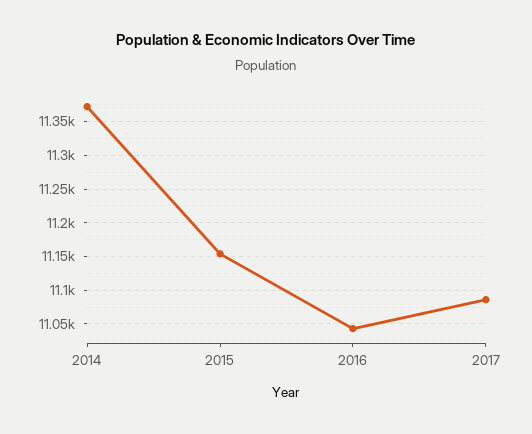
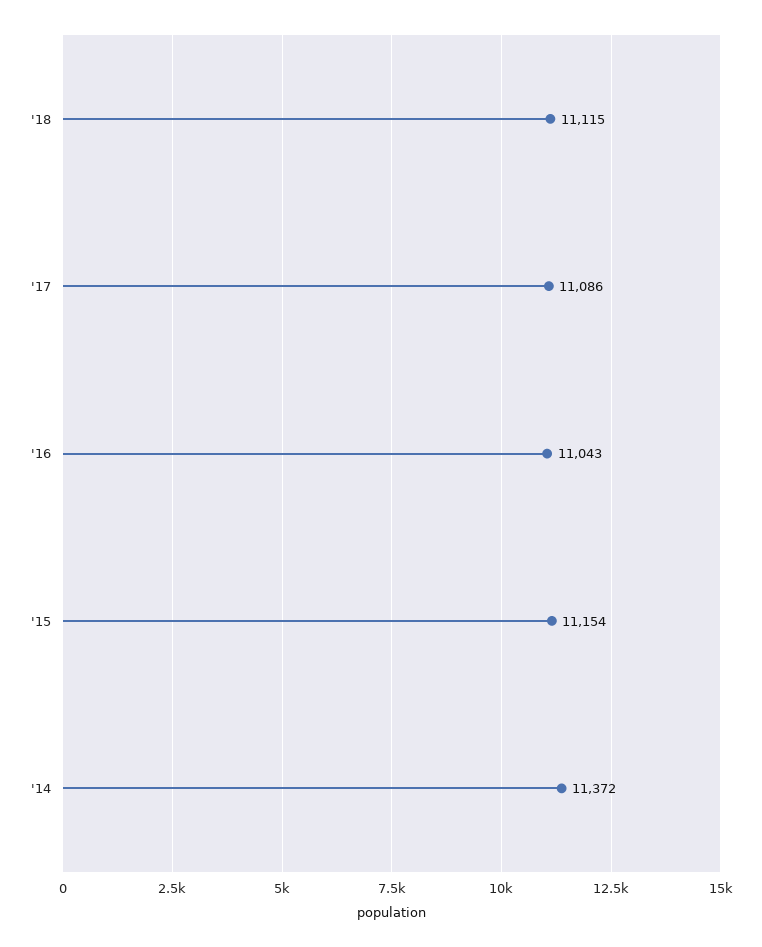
'18: none -> 11115

